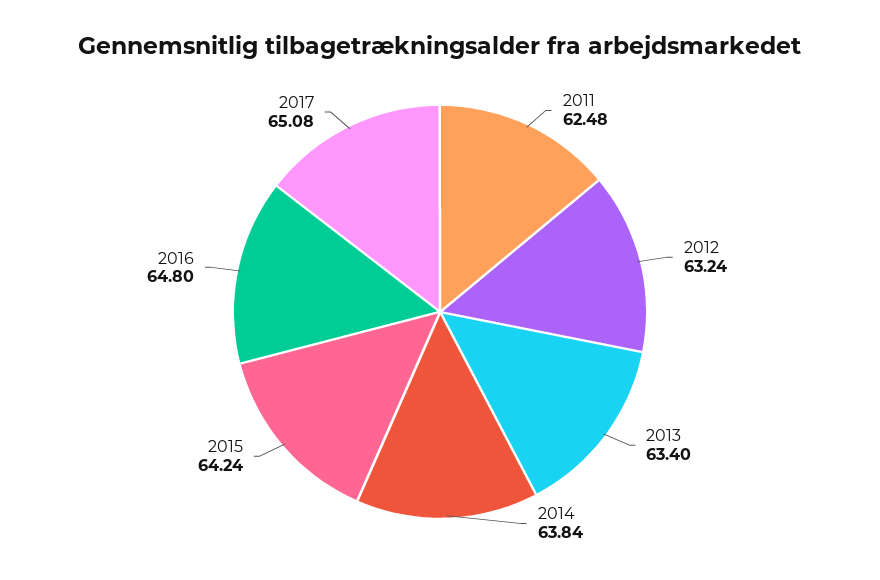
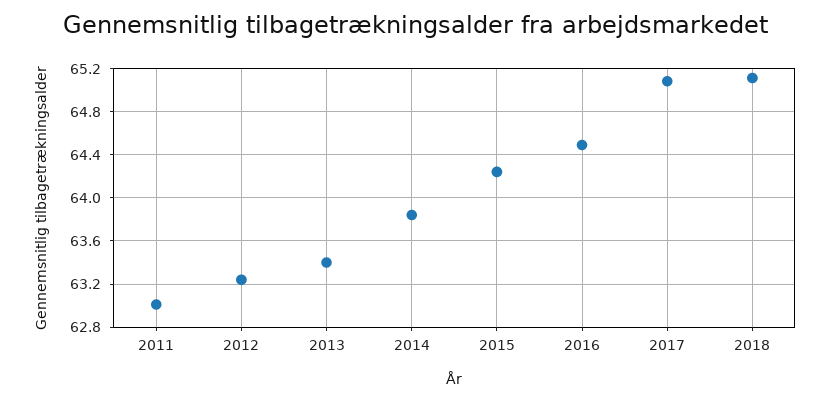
2011: 62.48 -> 63
2016: 64.8 -> 64.5
2018: none -> 65.1

